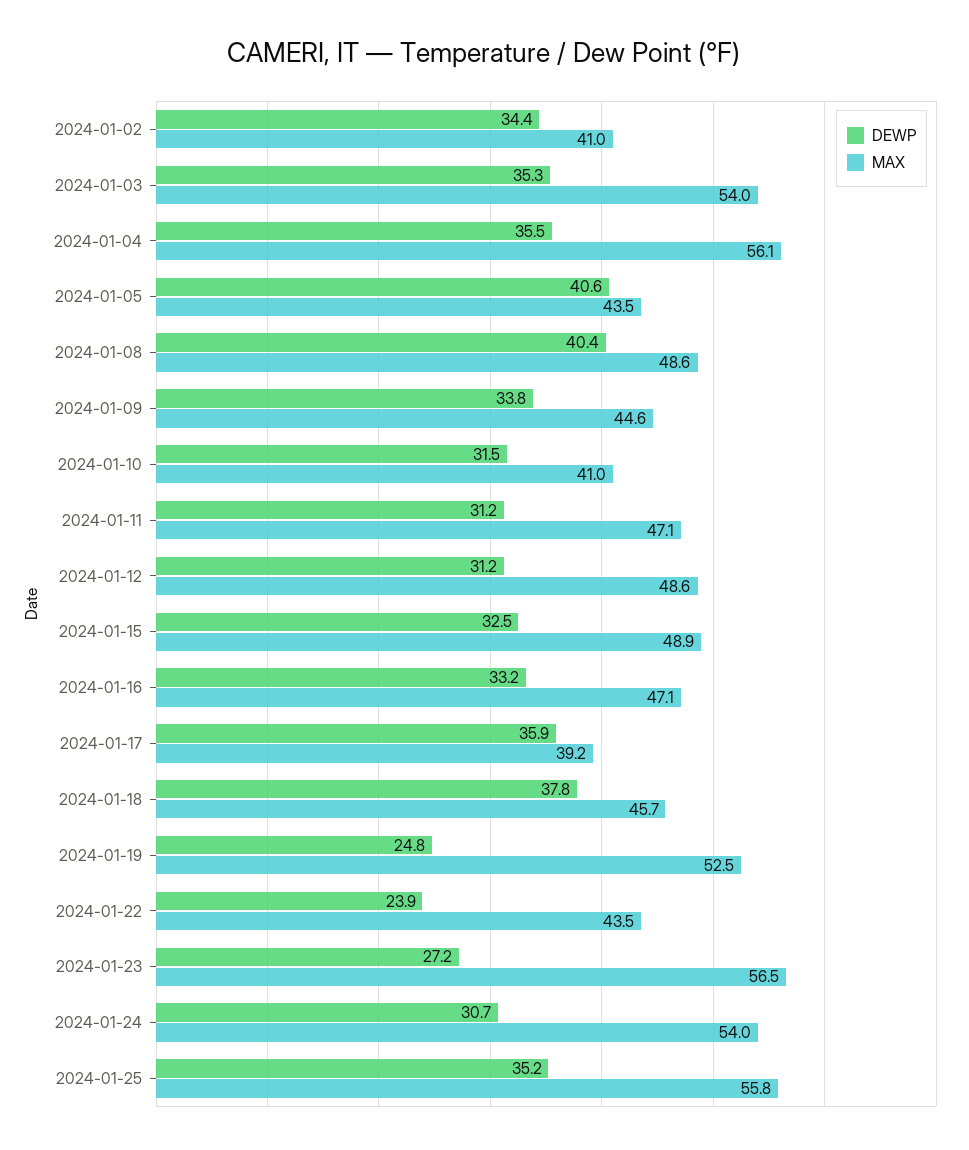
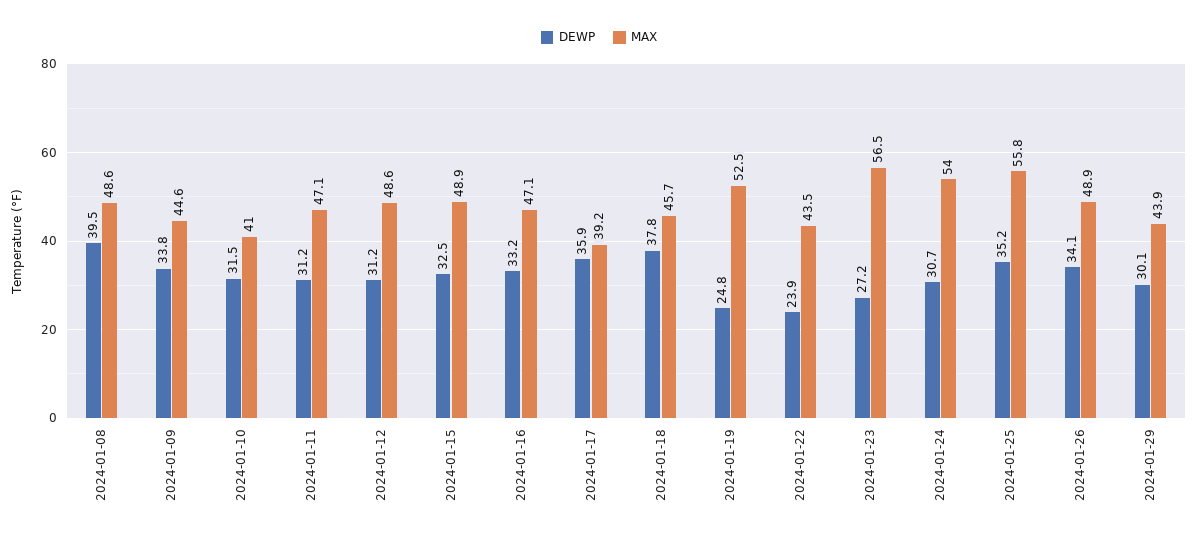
DEWP, 2024-01-02: 34.4 -> none
MAX, 2024-01-02: 41 -> none
DEWP, 2024-01-03: 35.3 -> none
MAX, 2024-01-03: 54 -> none
DEWP, 2024-01-04: 35.5 -> none
MAX, 2024-01-04: 56.1 -> none
DEWP, 2024-01-05: 40.6 -> none
MAX, 2024-01-05: 43.5 -> none
DEWP, 2024-01-08: 40.4 -> 39.5
DEWP, 2024-01-26: none -> 34.1
MAX, 2024-01-26: none -> 48.9
DEWP, 2024-01-29: none -> 30.1
MAX, 2024-01-29: none -> 43.9

